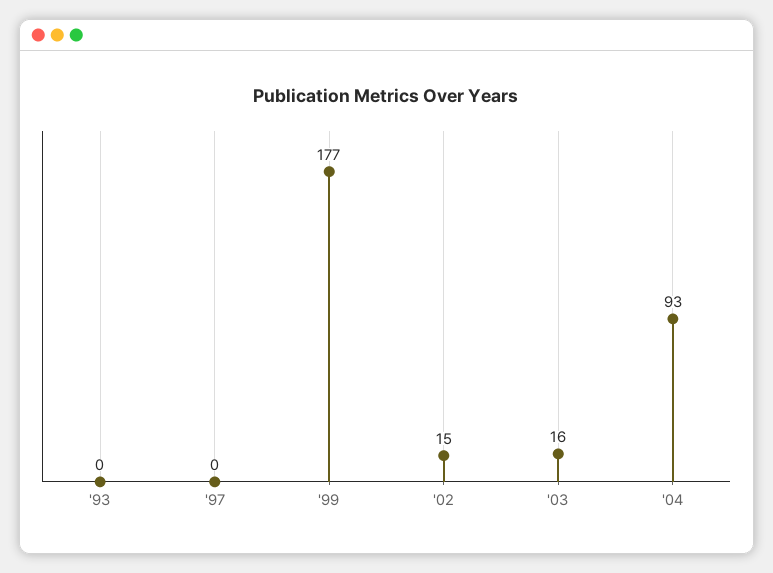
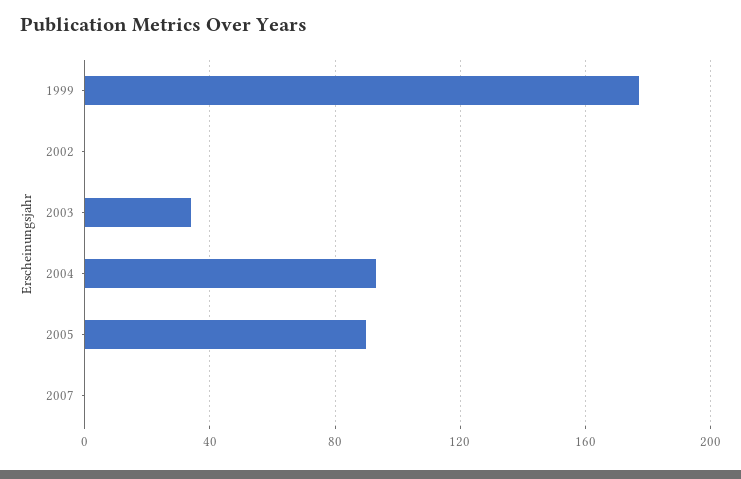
'93: 0 -> none
'97: 0 -> none
'02: 15 -> 0
'03: 16 -> 35
2005: none -> 90
2007: none -> 0

